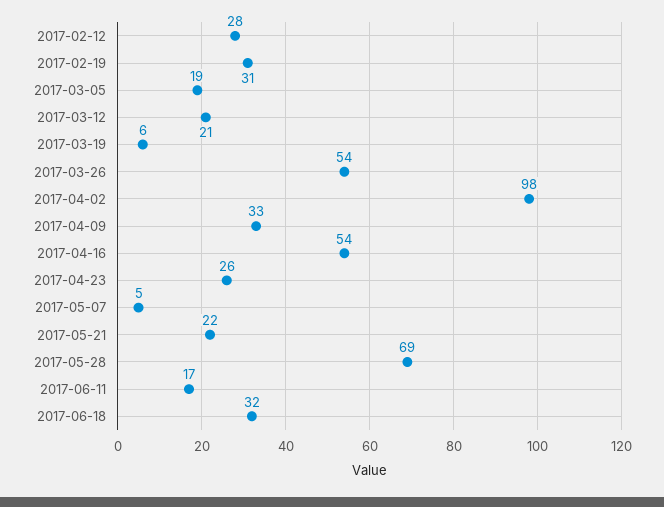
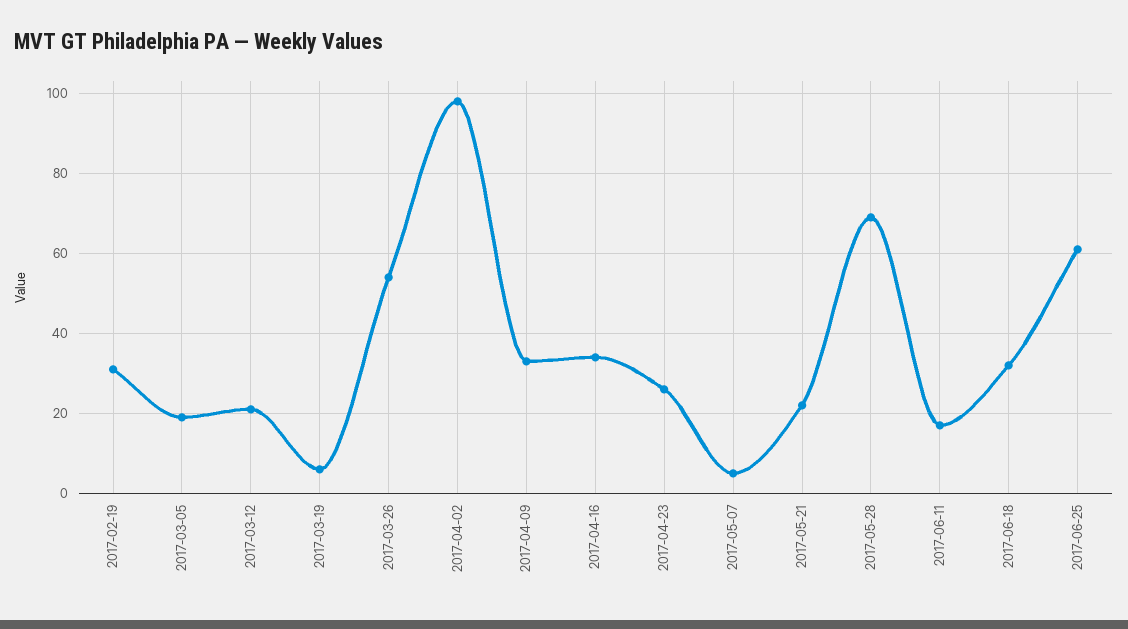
2017-02-12: 28 -> none
2017-04-16: 54 -> 35
2017-06-25: none -> 60

